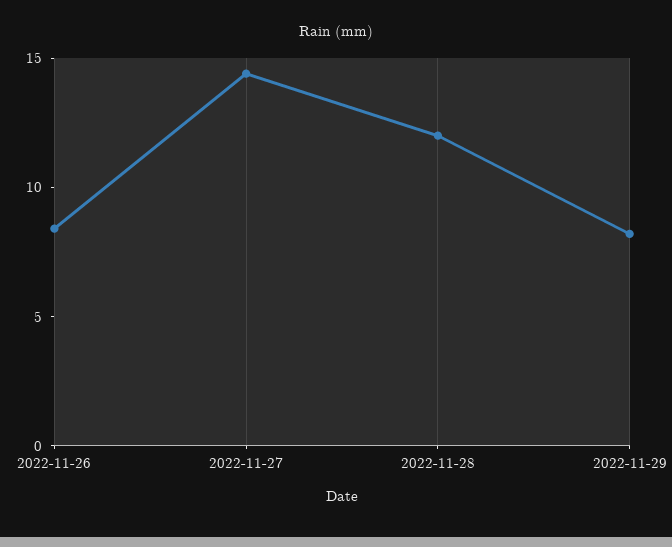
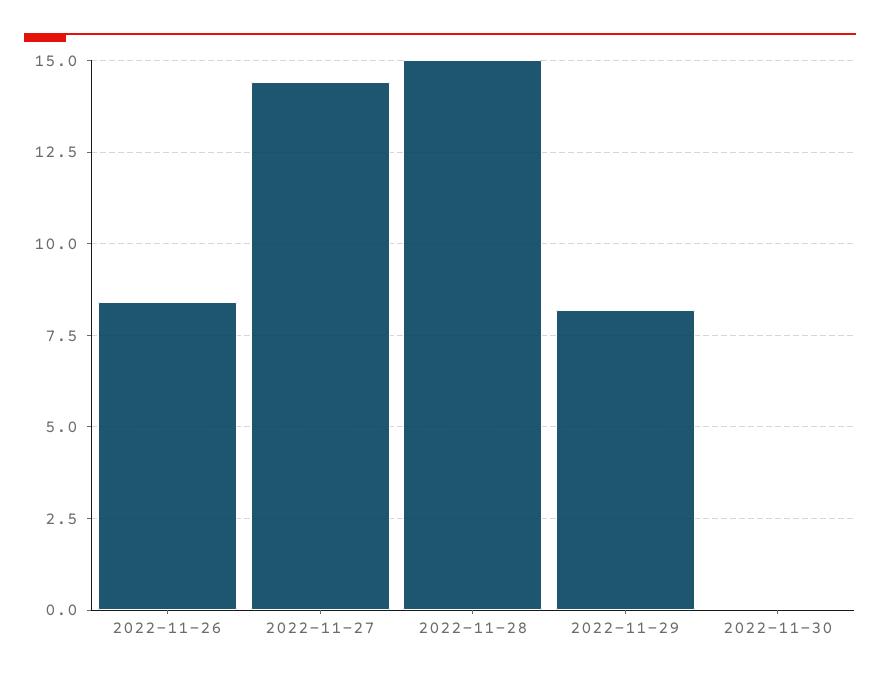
2022-11-28: 12 -> 15
2022-11-30: none -> 0

